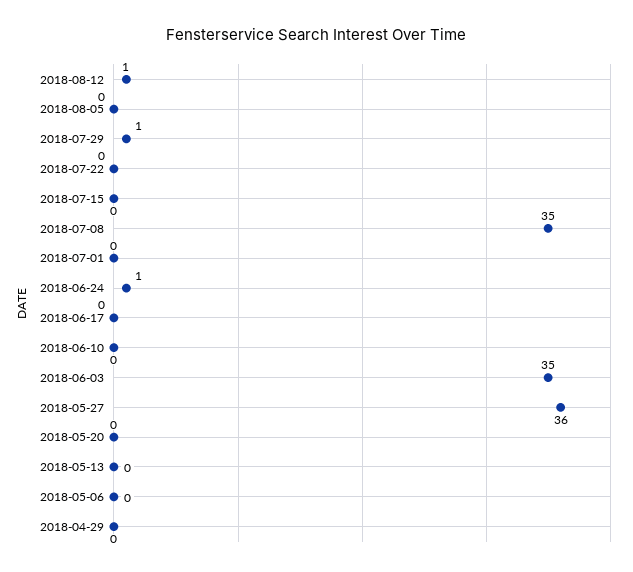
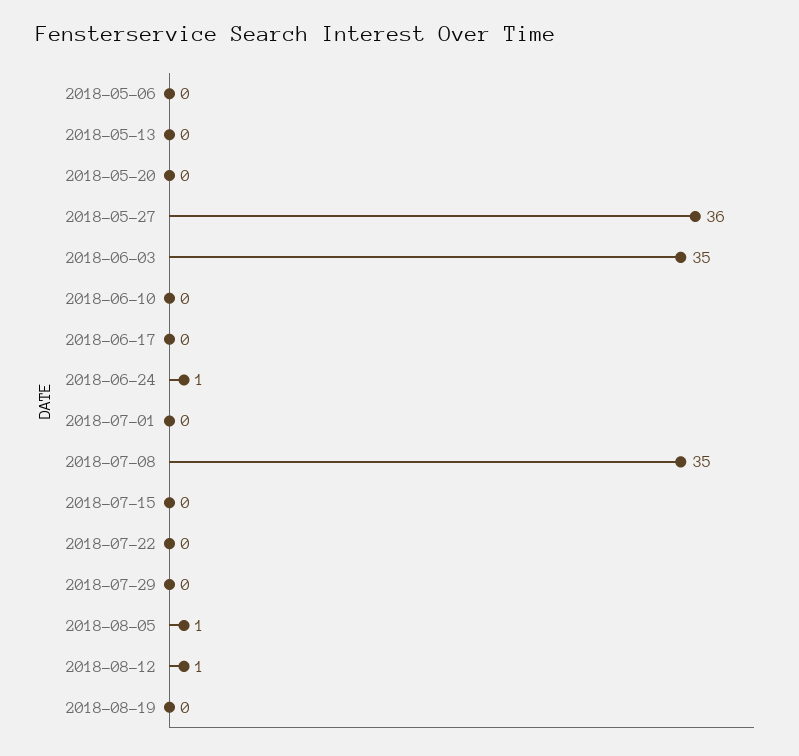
2018-08-05: 0 -> 1
2018-07-29: 1 -> 0
2018-04-29: 0 -> none
2018-08-19: none -> 0

